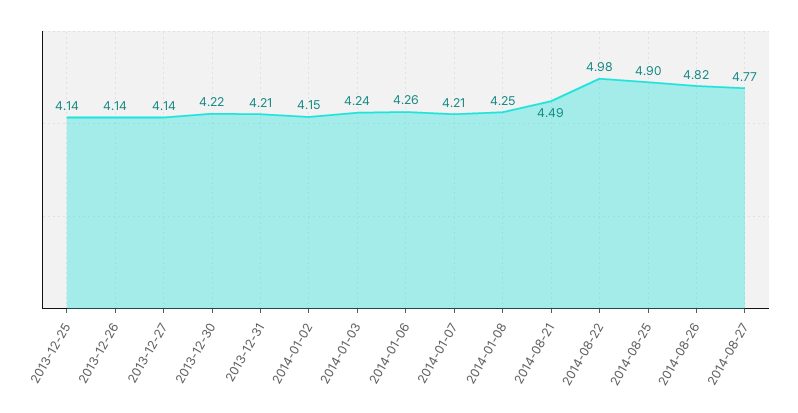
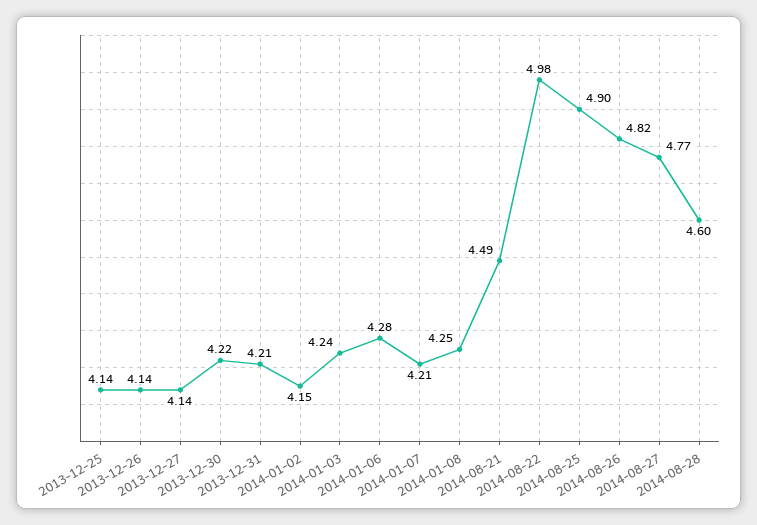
2014-01-06: 4.26 -> 4.28
2014-08-28: none -> 4.6

